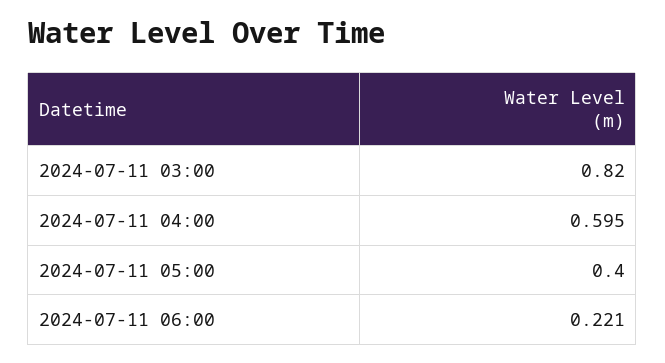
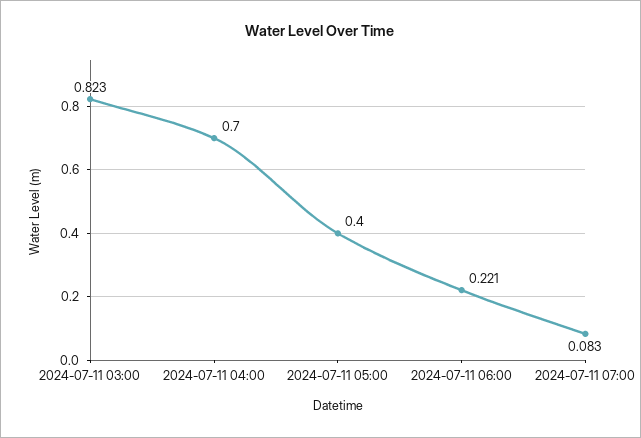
2024-07-11 03:00: 0.82 -> 0.823
2024-07-11 04:00: 0.595 -> 0.7
2024-07-11 07:00: none -> 0.083

